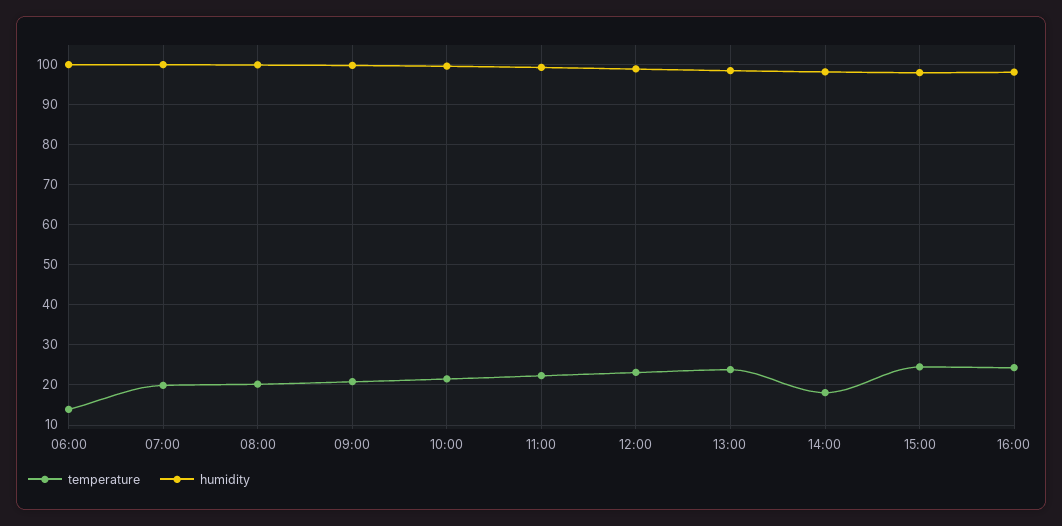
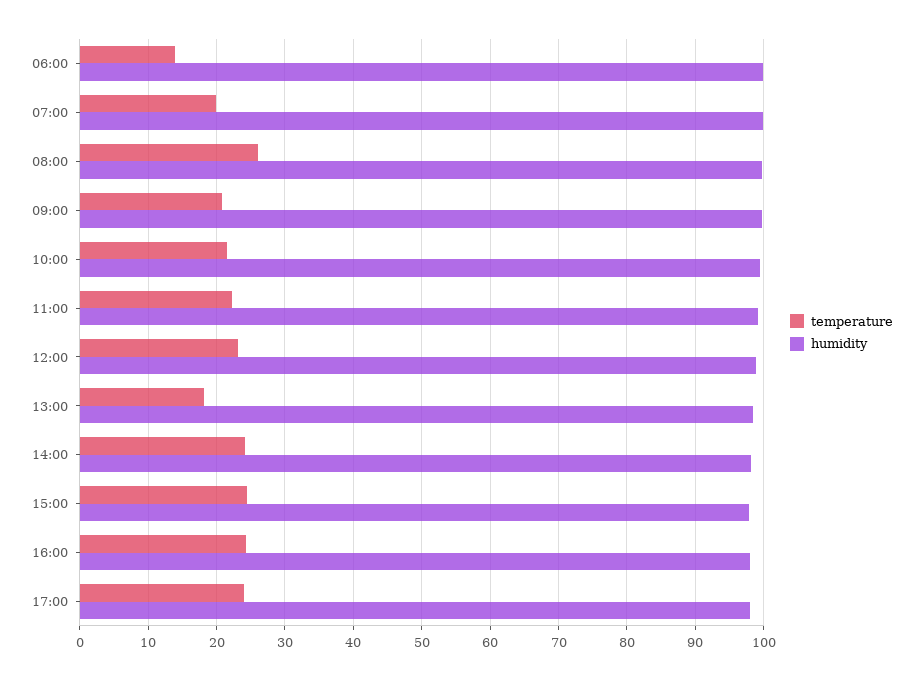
temperature, 08:00: 20 -> 26
temperature, 13:00: 24 -> 18
temperature, 14:00: 18 -> 24
temperature, 17:00: none -> 24
humidity, 17:00: none -> 98

